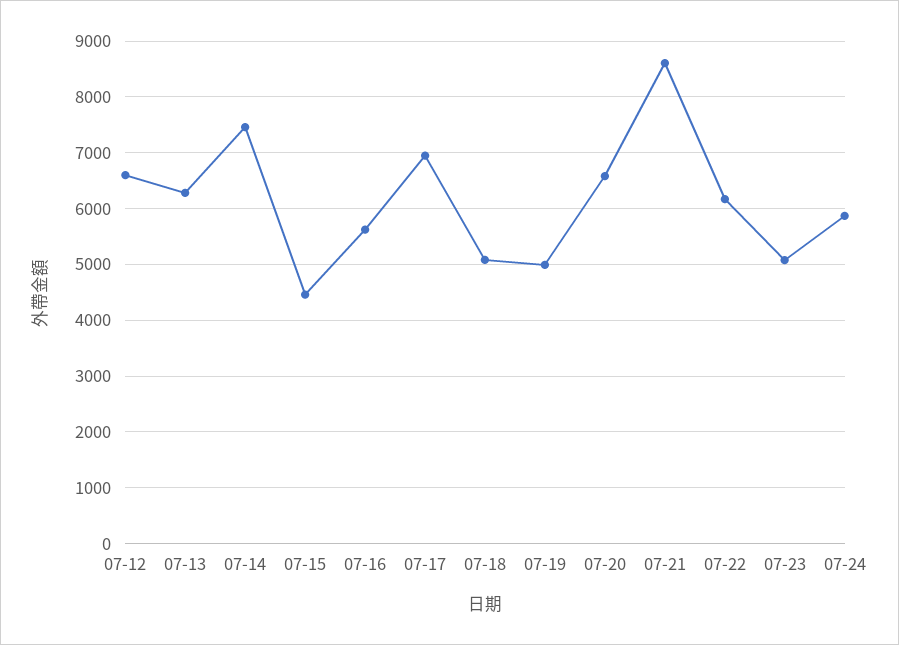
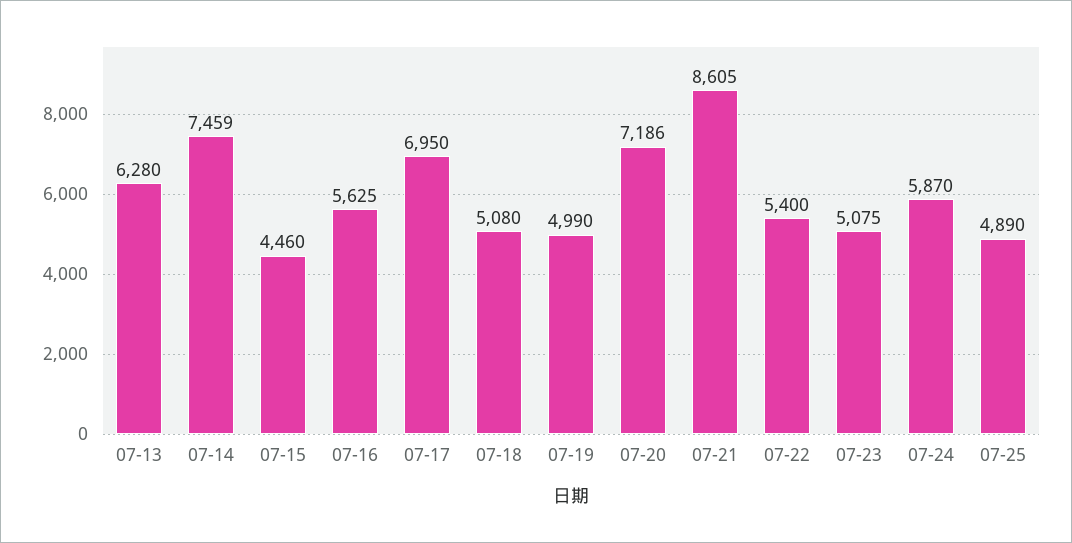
07-12: 6600 -> none
07-20: 6600 -> 7186
07-22: 6200 -> 5400
07-25: none -> 4890

